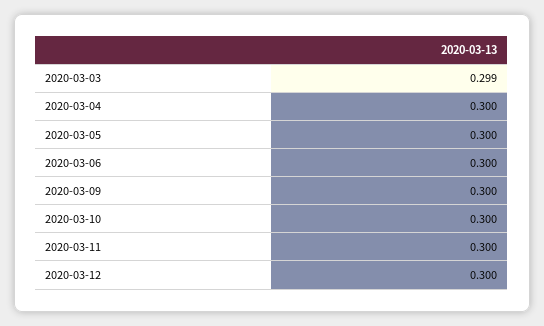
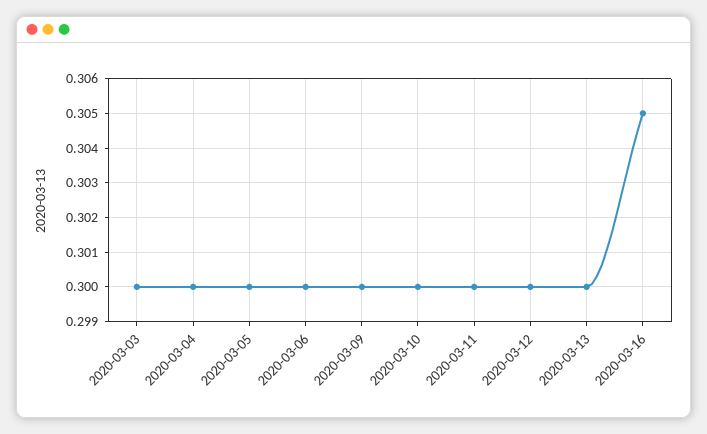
2020-03-03: 0.299 -> 0.3
2020-03-13: none -> 0.3
2020-03-16: none -> 0.305

